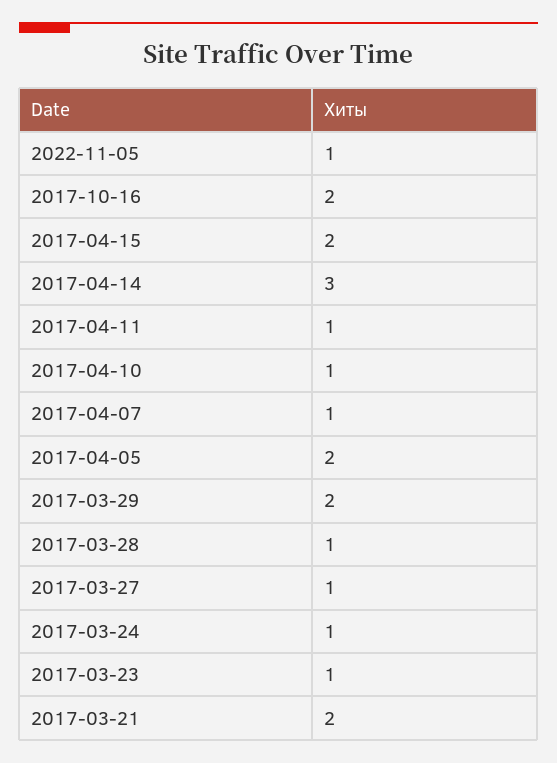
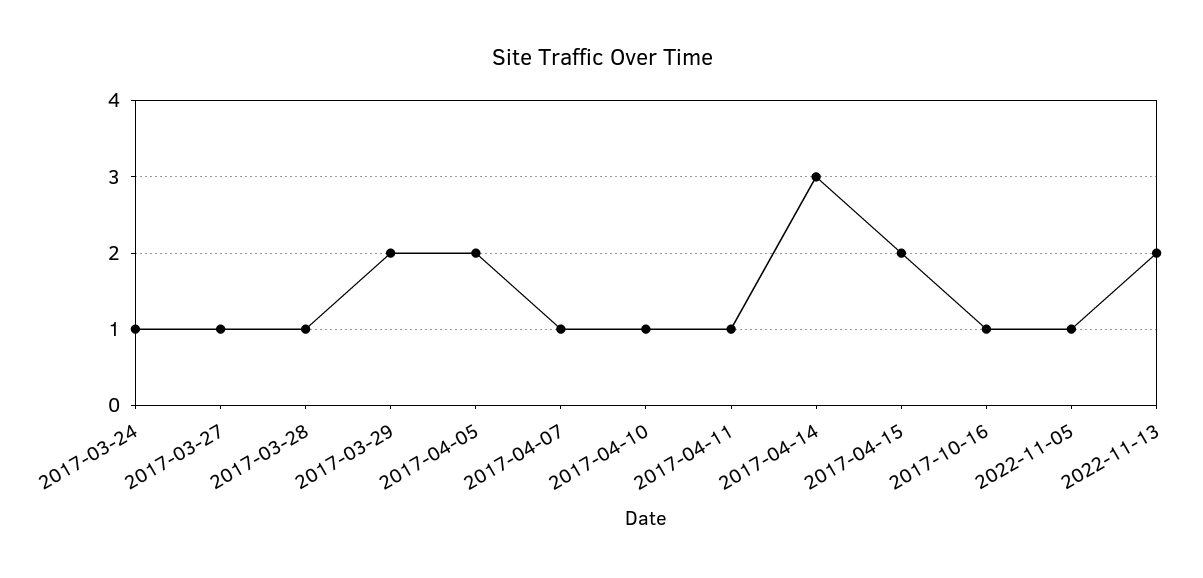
2017-10-16: 2 -> 1
2017-03-23: 1 -> none
2017-03-21: 2 -> none
2022-11-13: none -> 2

